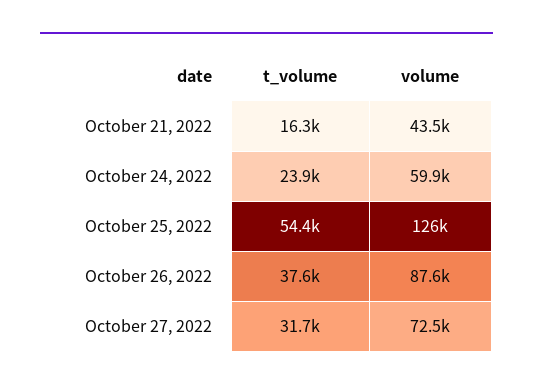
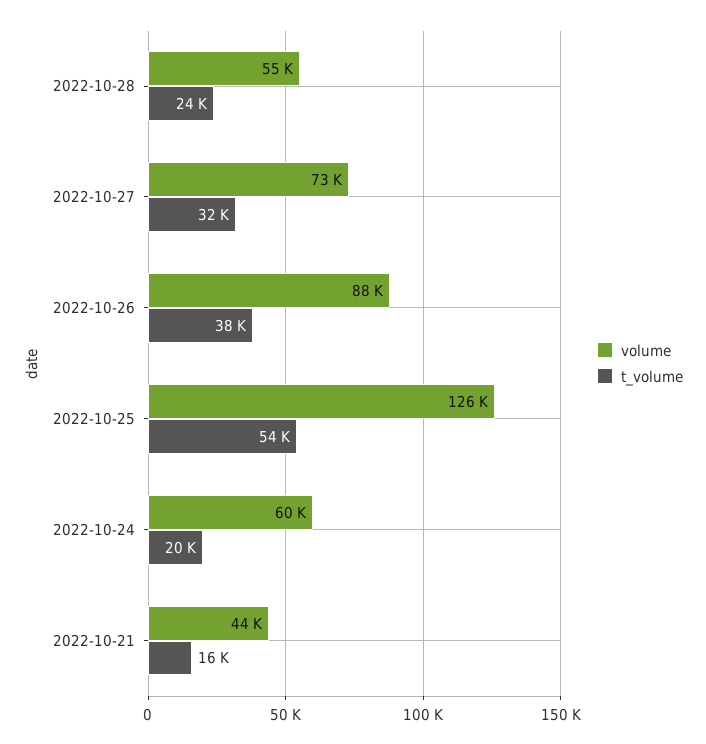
t_volume, October 24, 2022: 23900 -> 20000
volume, 2022-10-28: none -> 55000
t_volume, 2022-10-28: none -> 24000

